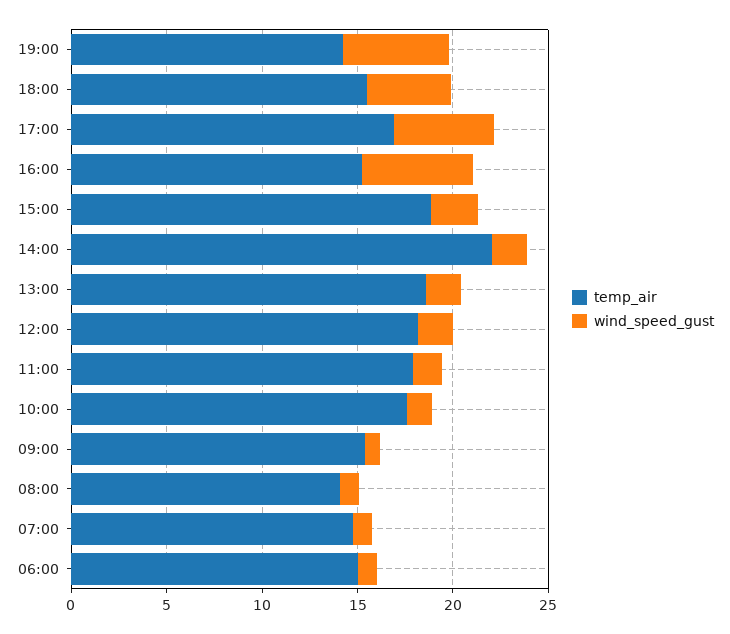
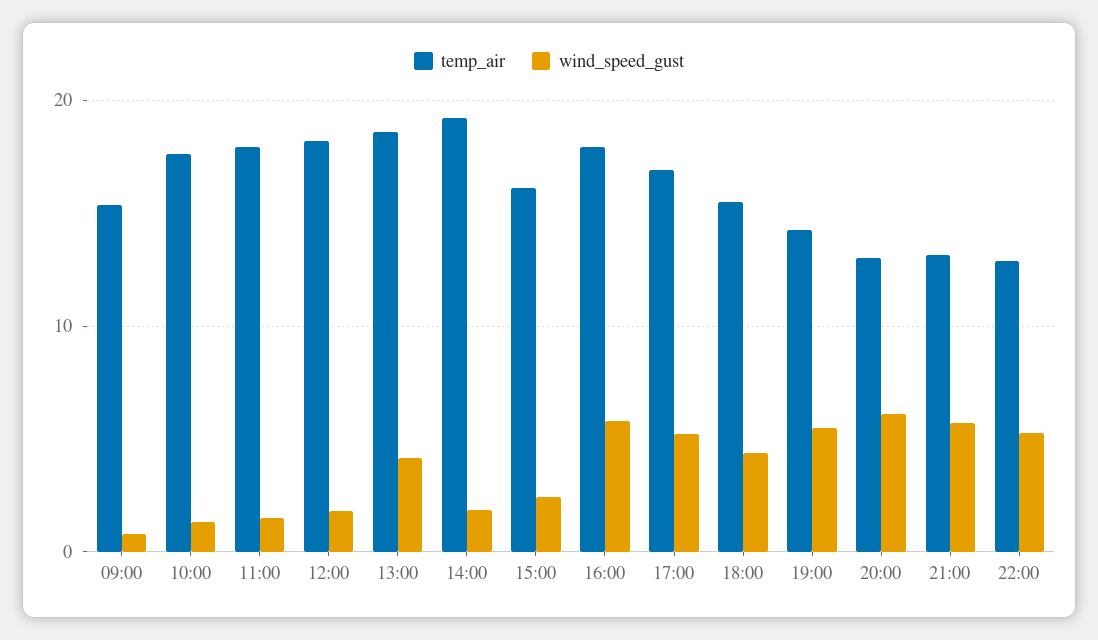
temp_air, 16:00: 15 -> 18
temp_air, 15:00: 19 -> 16
temp_air, 14:00: 22 -> 19
wind_speed_gust, 13:00: 2 -> 4
temp_air, 08:00: 14 -> none
wind_speed_gust, 08:00: 1 -> none
temp_air, 07:00: 15 -> none
wind_speed_gust, 07:00: 1 -> none
temp_air, 06:00: 15 -> none
wind_speed_gust, 06:00: 1 -> none
temp_air, 20:00: none -> 13
wind_speed_gust, 20:00: none -> 6
temp_air, 21:00: none -> 13
wind_speed_gust, 21:00: none -> 6
temp_air, 22:00: none -> 13
wind_speed_gust, 22:00: none -> 5

